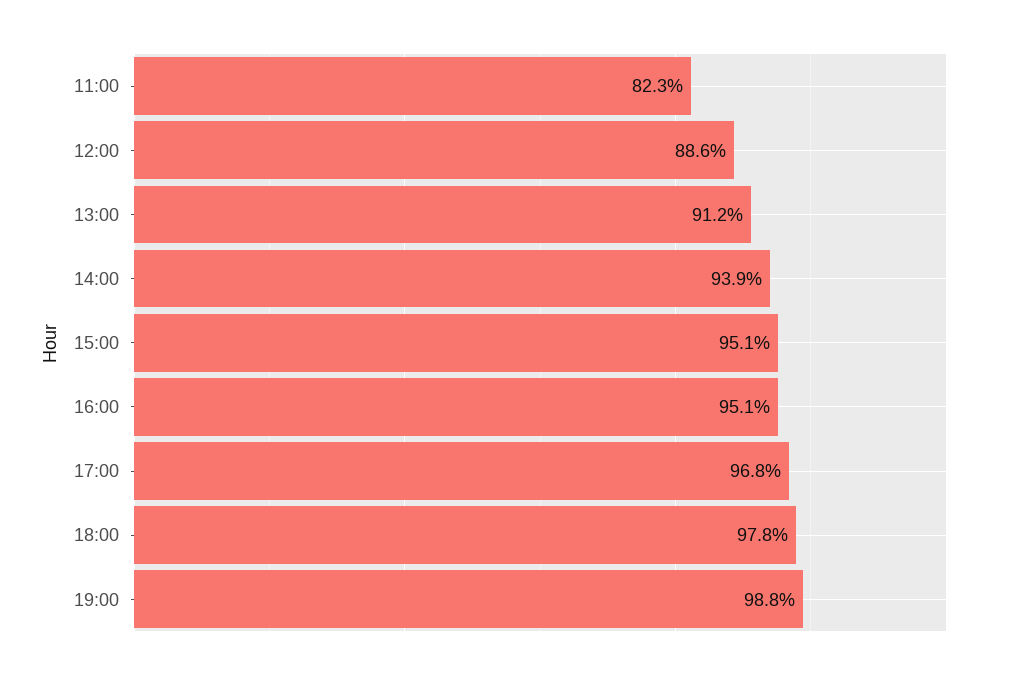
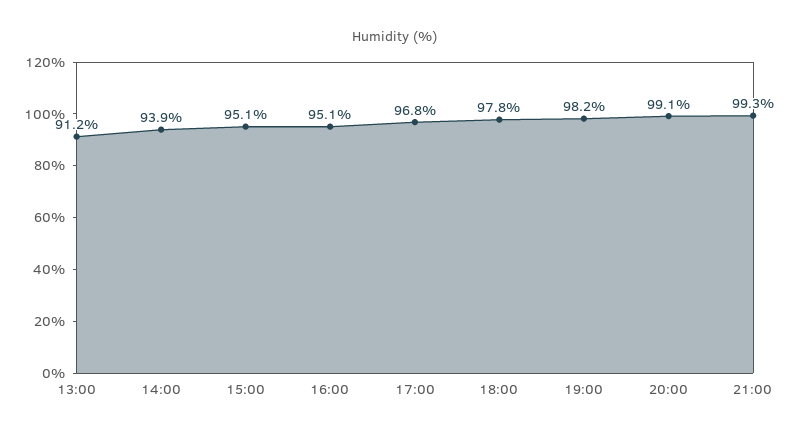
11:00: 82.3 -> none
12:00: 88.6 -> none
19:00: 98.8 -> 98.2
20:00: none -> 99.1
21:00: none -> 99.3

